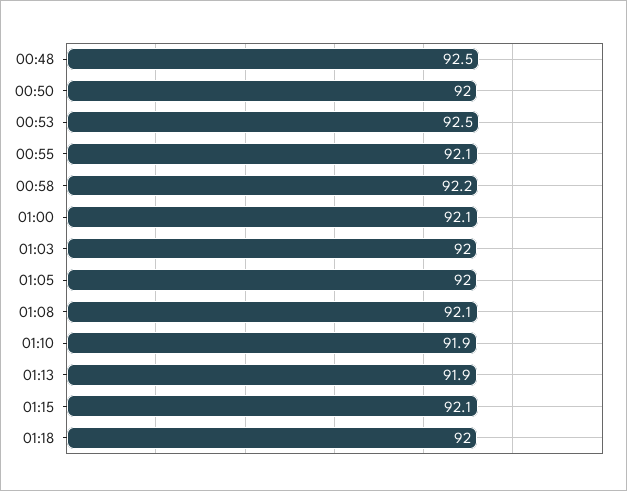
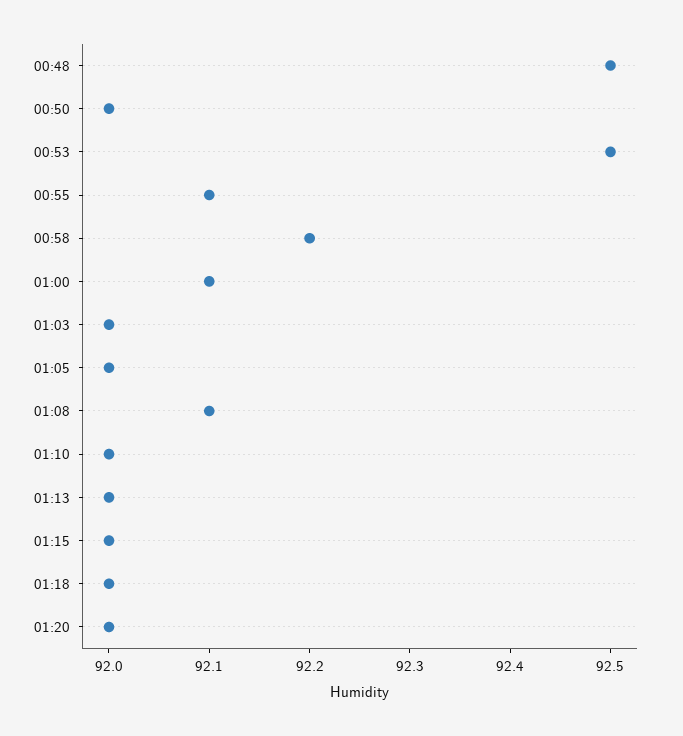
01:10: 91.9 -> 92
01:13: 91.9 -> 92
01:15: 92.1 -> 92
01:20: none -> 92

